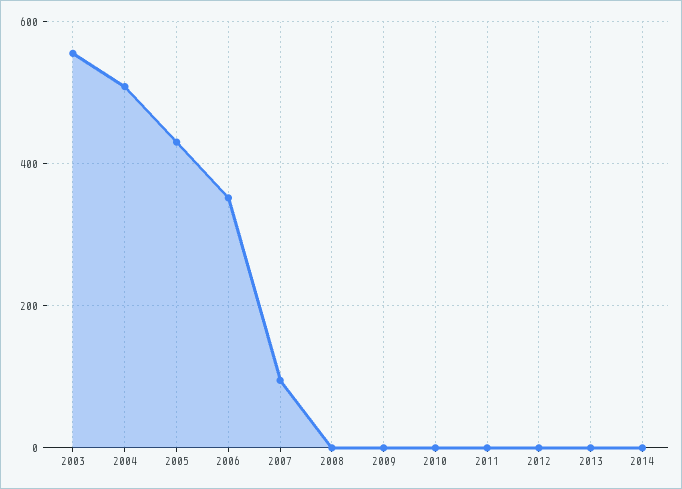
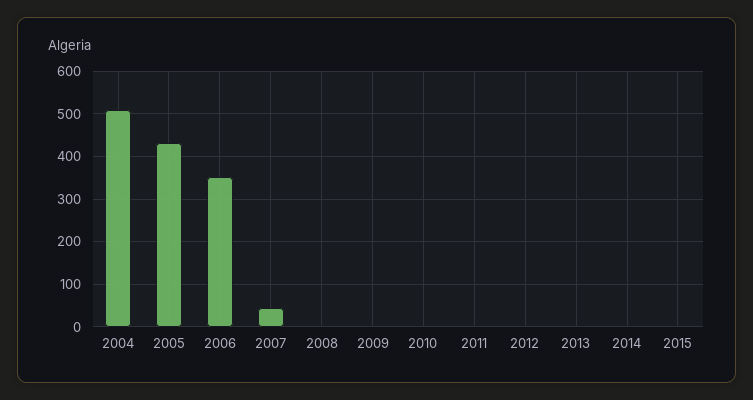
2003: 560 -> none
2007: 100 -> 40
2015: none -> 0

